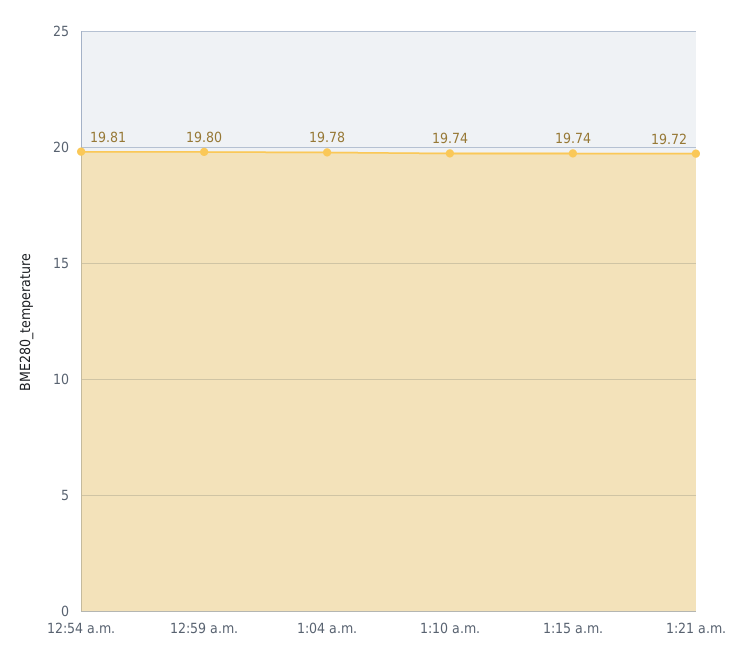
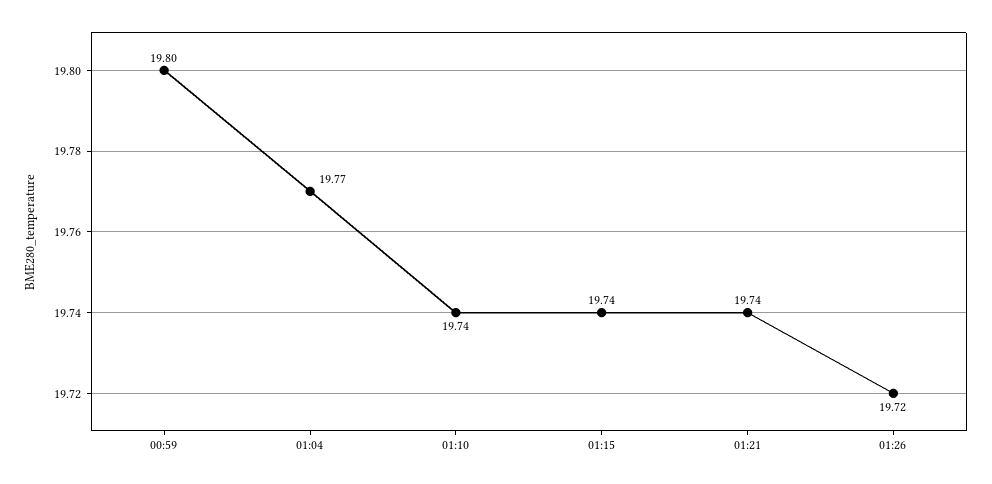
12:54 a.m.: 19.81 -> none
1:04 a.m.: 19.78 -> 19.77
1:21 a.m.: 19.72 -> 19.74
01:26: none -> 19.72

